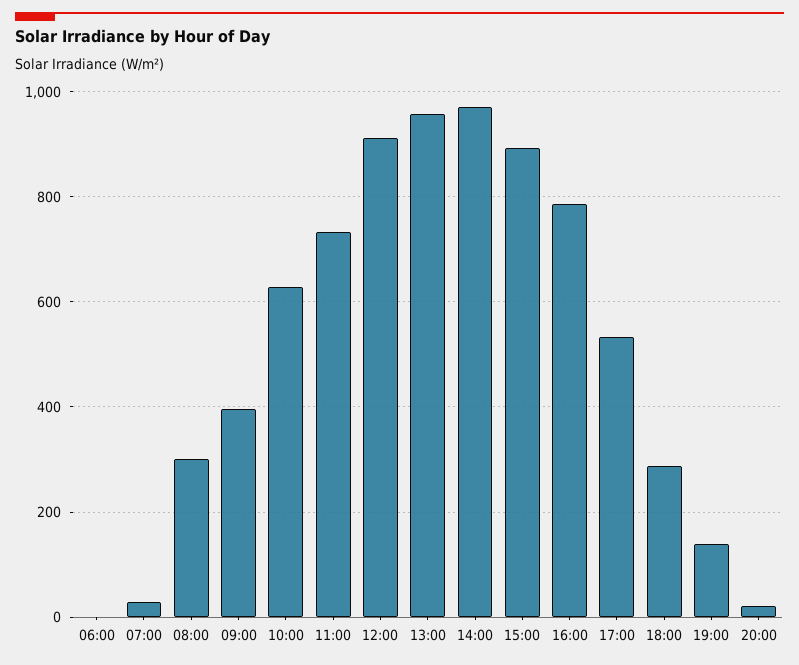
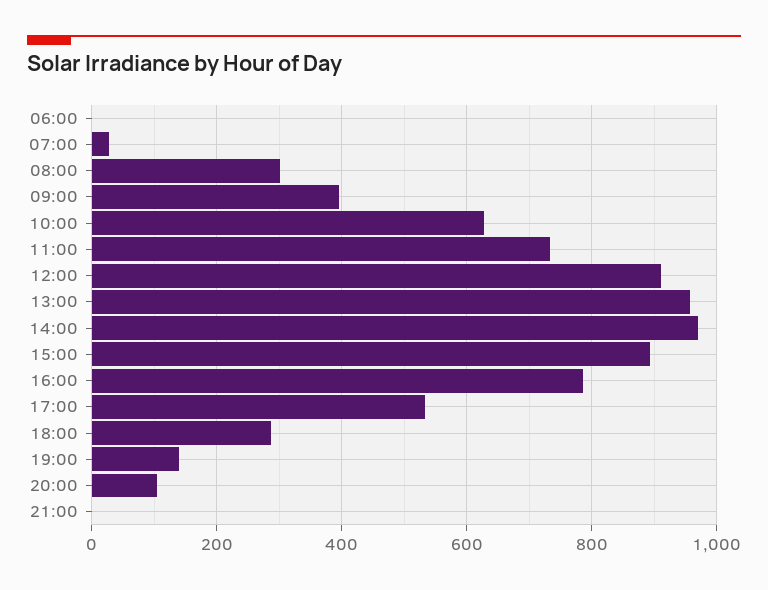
20:00: 20 -> 100
21:00: none -> 0

